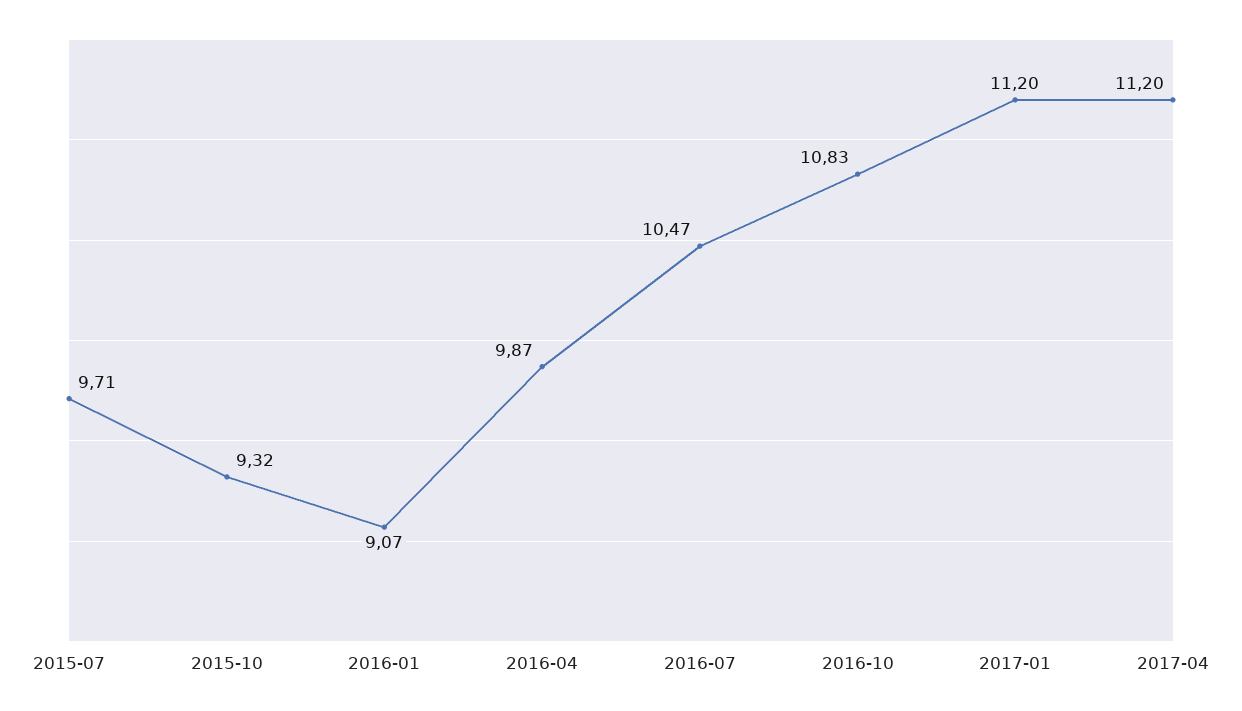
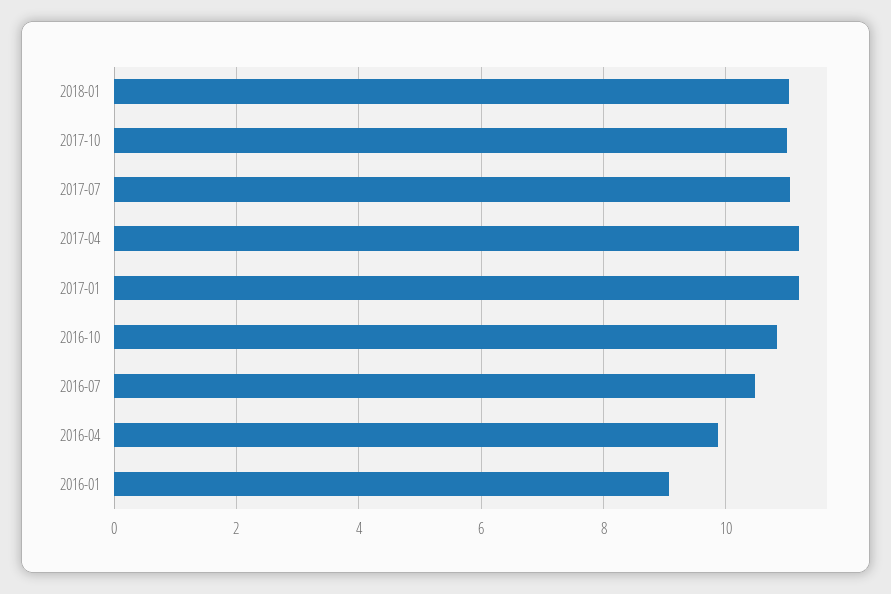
2015-07: 9.71 -> none
2015-10: 9.32 -> none
2018-01: none -> 11
2017-10: none -> 11
2017-07: none -> 11

